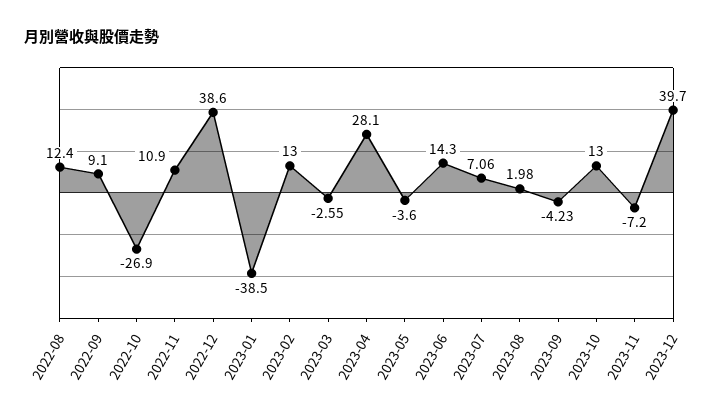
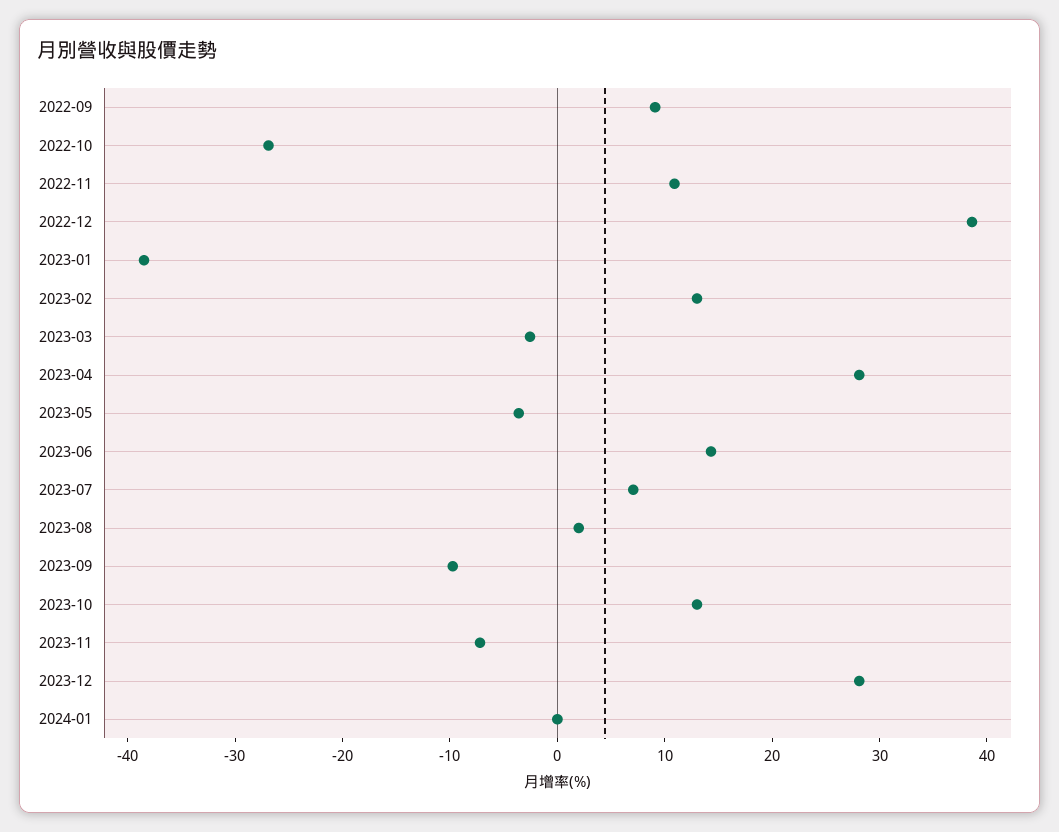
2022-08: 12.4 -> none
2023-09: -4.23 -> -10
2023-12: 39.7 -> 28
2024-01: none -> 0

